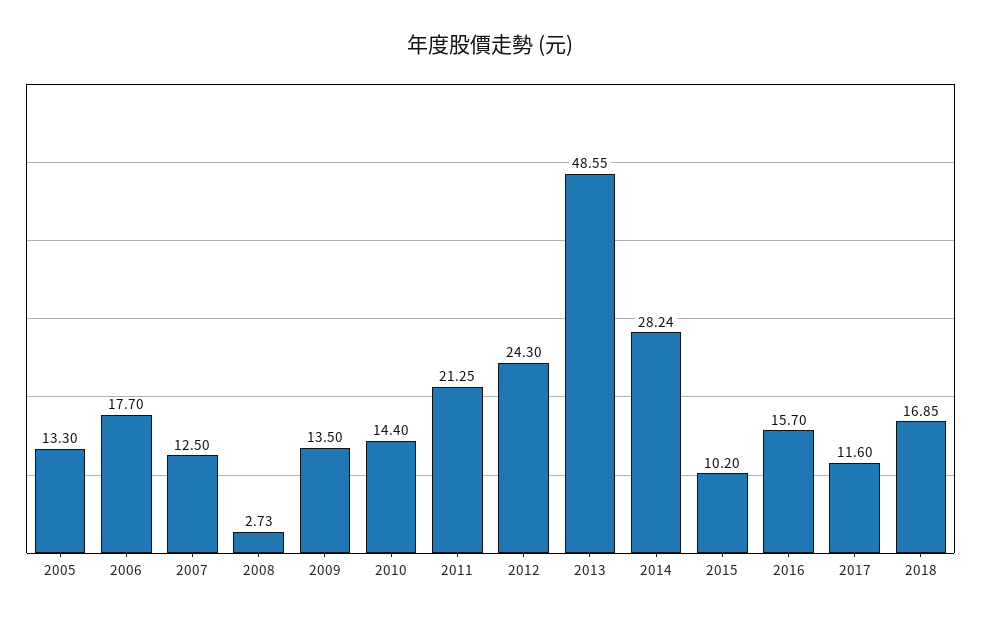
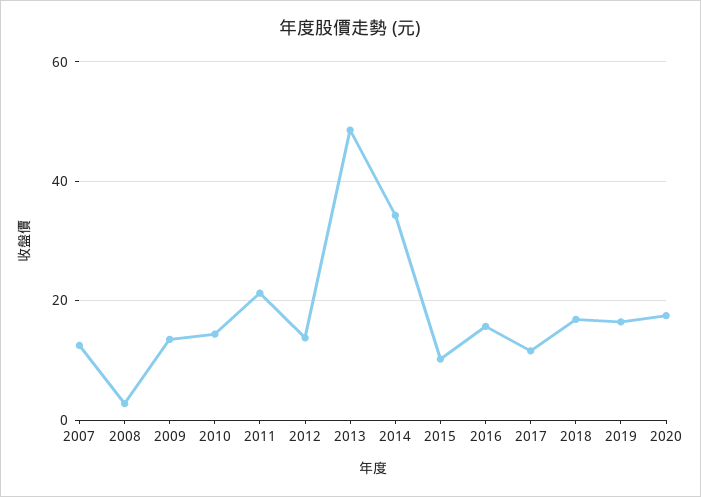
2005: 13.3 -> none
2006: 17.7 -> none
2012: 24.3 -> 14
2014: 28.24 -> 34
2019: none -> 16
2020: none -> 18

